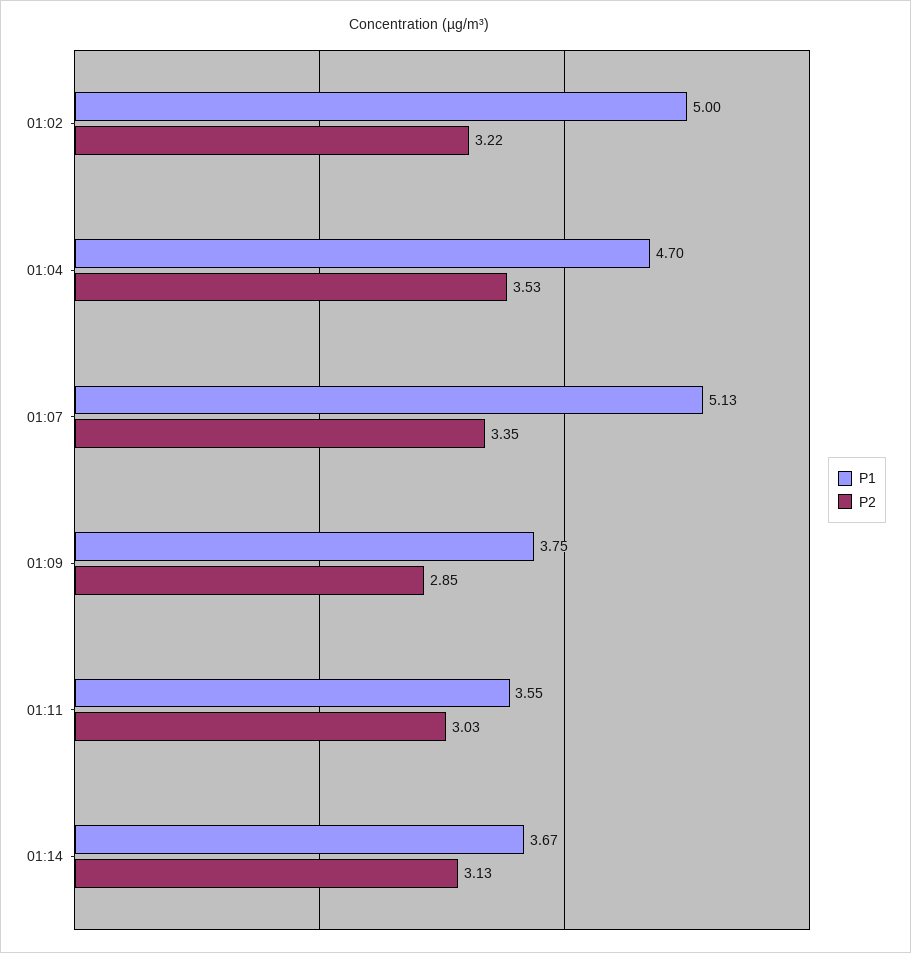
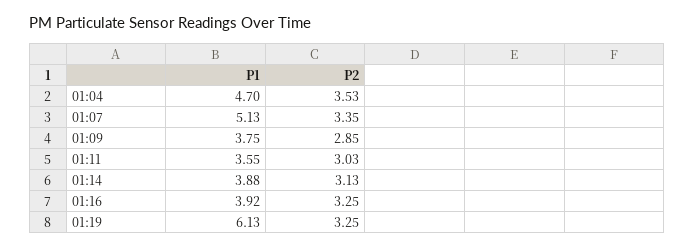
P1, 01:02: 5 -> none
P2, 01:02: 3.22 -> none
P1, 01:14: 3.67 -> 3.88
P1, 01:16: none -> 3.92
P2, 01:16: none -> 3.25
P1, 01:19: none -> 6.13
P2, 01:19: none -> 3.25

